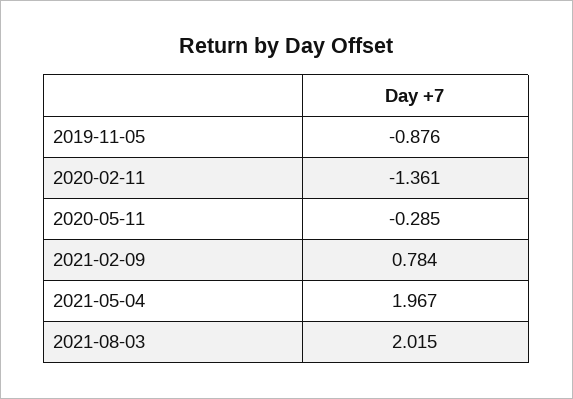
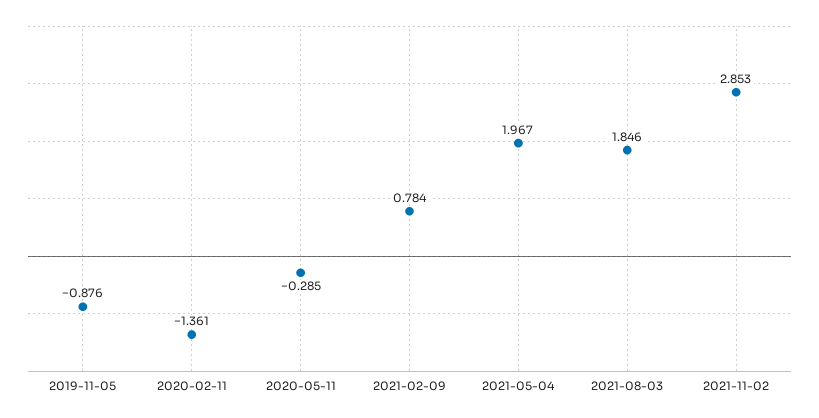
2021-08-03: 2.015 -> 1.846
2021-11-02: none -> 2.853

